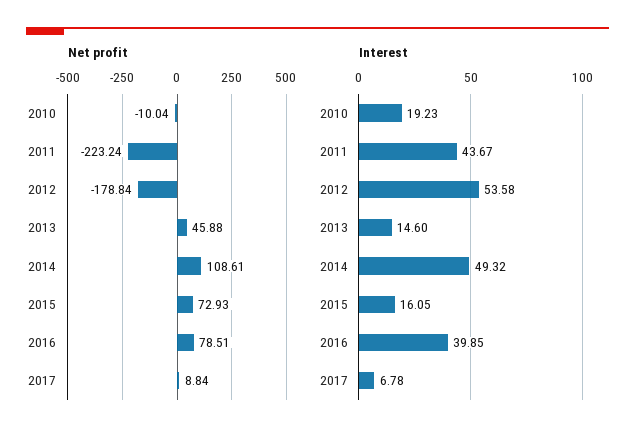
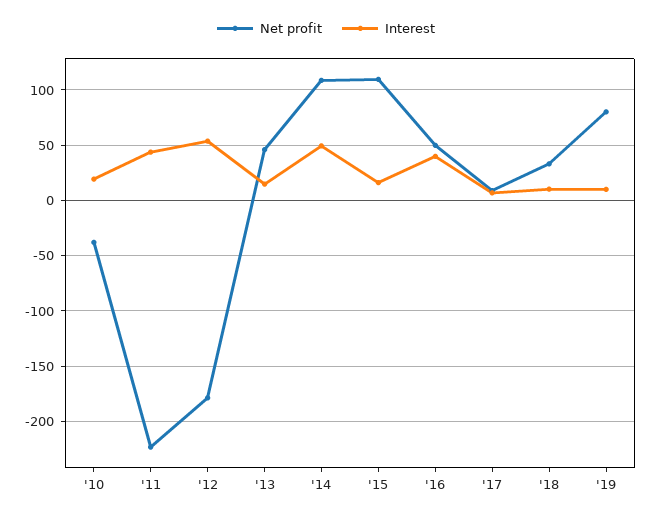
Net profit, 2010: -10.04 -> -40
Net profit, 2015: 72.93 -> 110
Net profit, 2016: 78.51 -> 50
Net profit, '18: none -> 30
Interest, '18: none -> 10
Net profit, '19: none -> 80
Interest, '19: none -> 10

